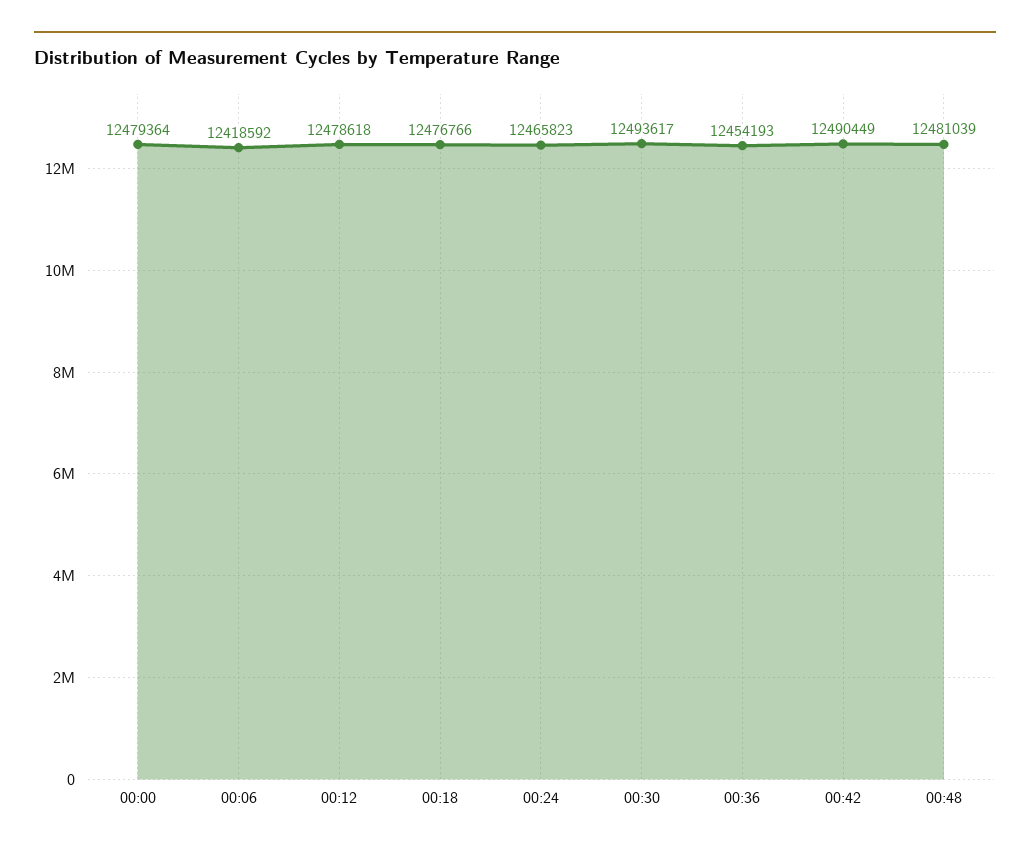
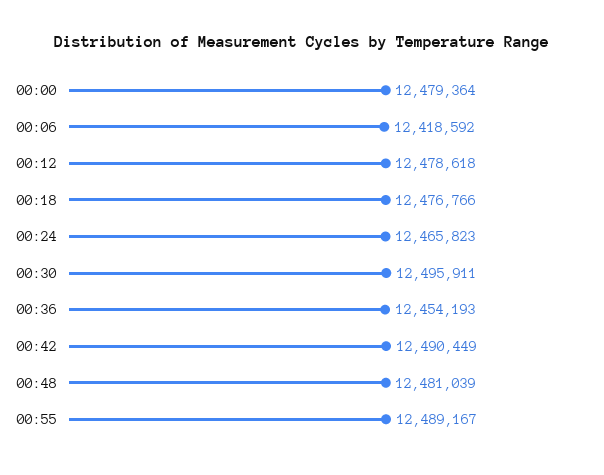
00:30: 12493617 -> 12495911
00:55: none -> 12489167

